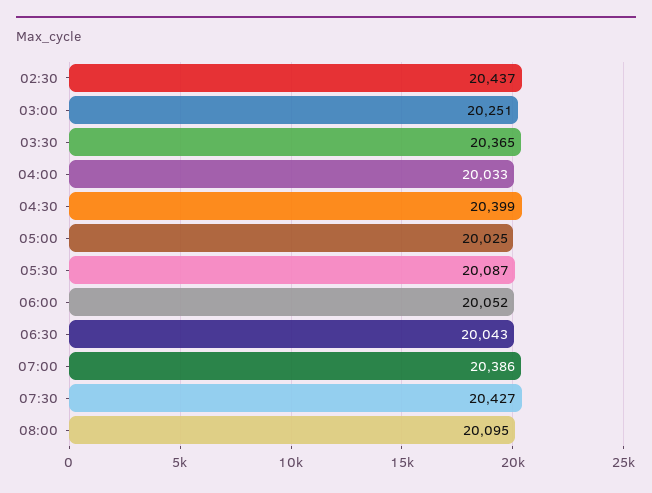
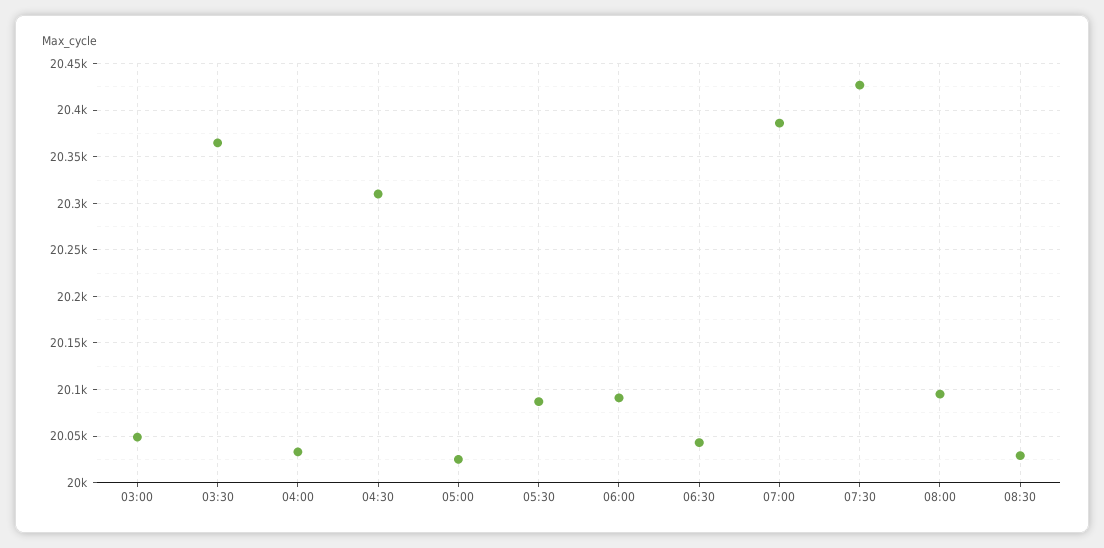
02:30: 20437 -> none
03:00: 20251 -> 20050
04:30: 20399 -> 20310
06:00: 20052 -> 20090
08:30: none -> 20030

